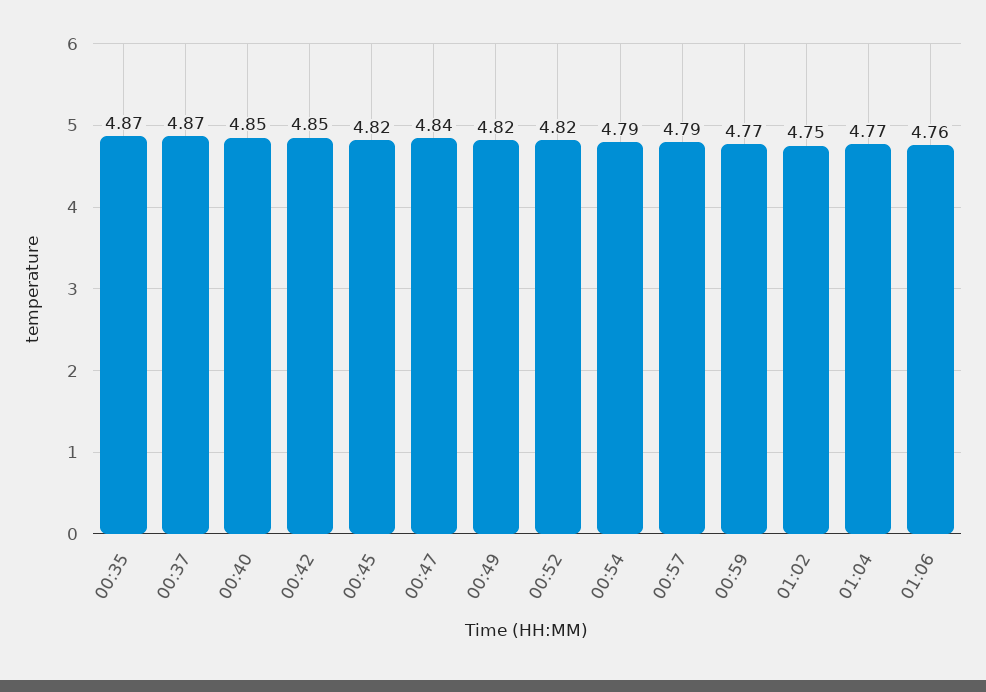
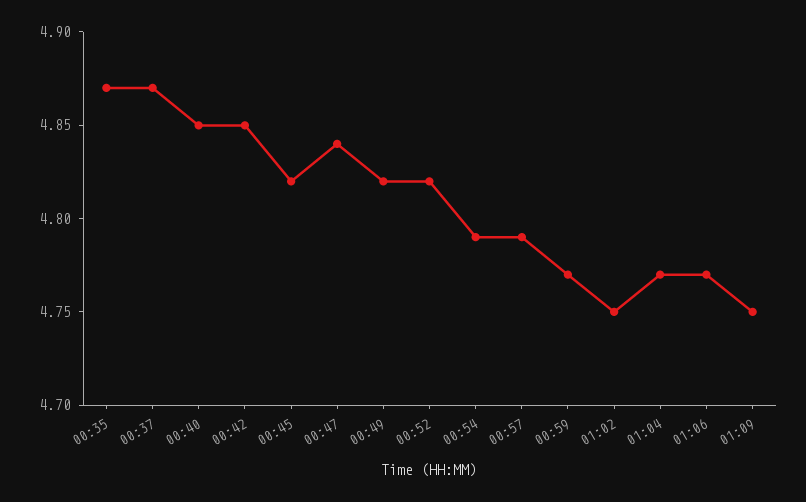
01:06: 4.76 -> 4.77
01:09: none -> 4.75

